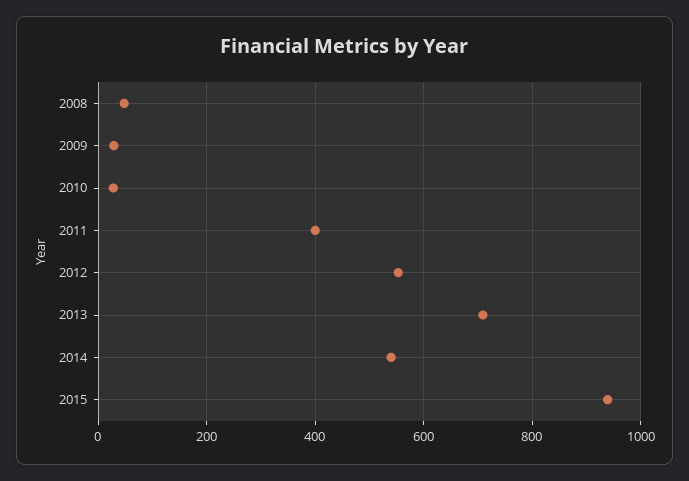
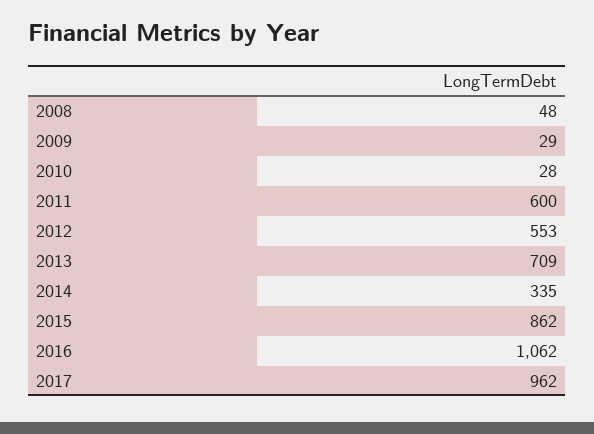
2011: 400 -> 600
2014: 540 -> 335
2015: 940 -> 862
2016: none -> 1062
2017: none -> 962

